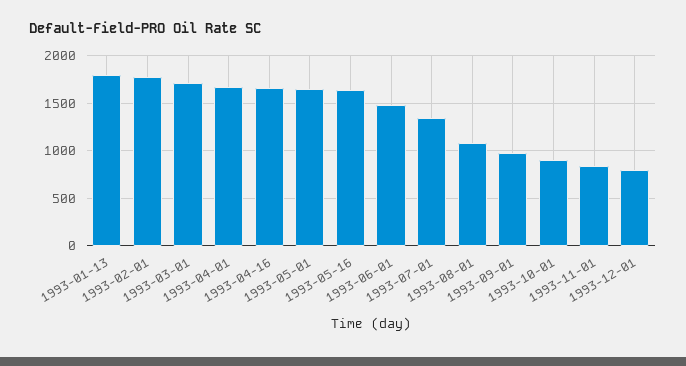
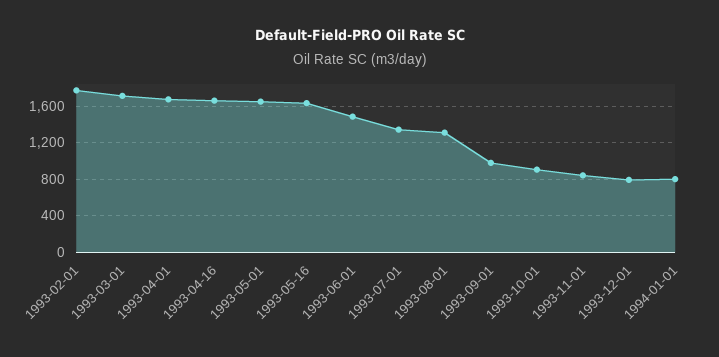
1993-01-13: 1800 -> none
1993-08-01: 1100 -> 1300
1994-01-01: none -> 800

